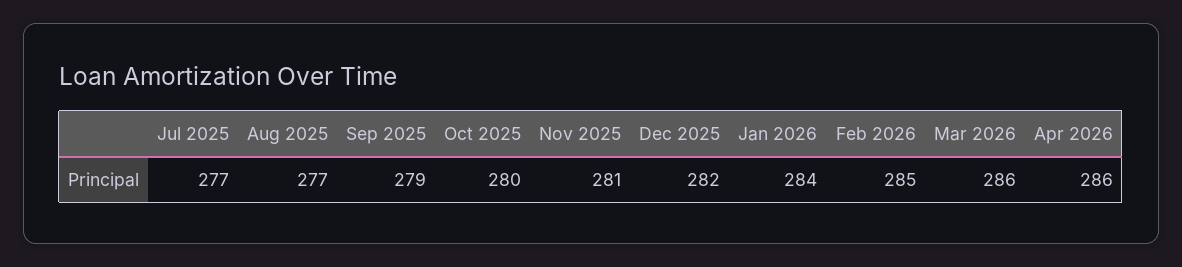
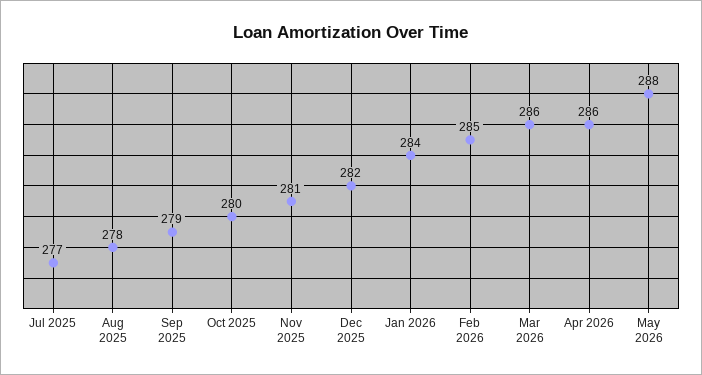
Aug 2025: 277 -> 278
May 2026: none -> 288

